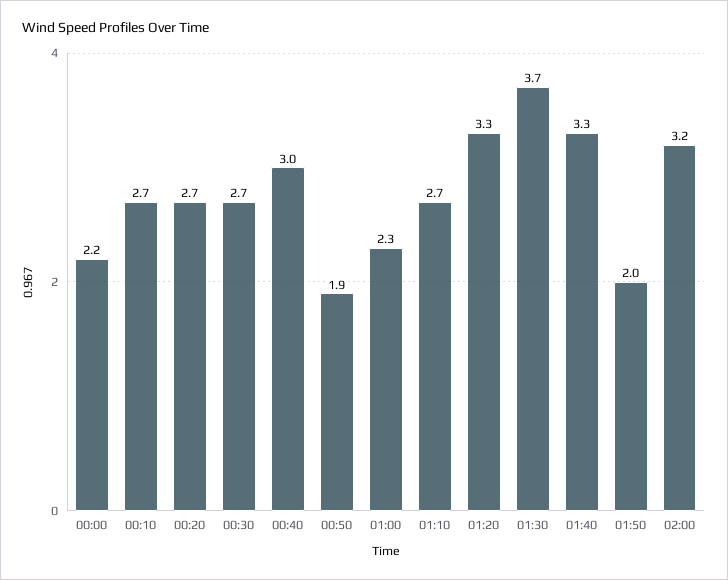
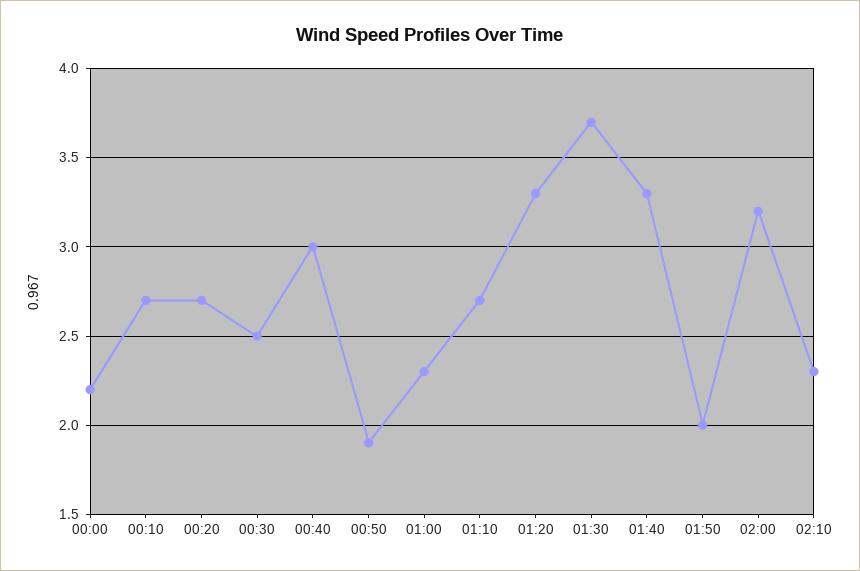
00:30: 2.7 -> 2.5
02:10: none -> 2.3

